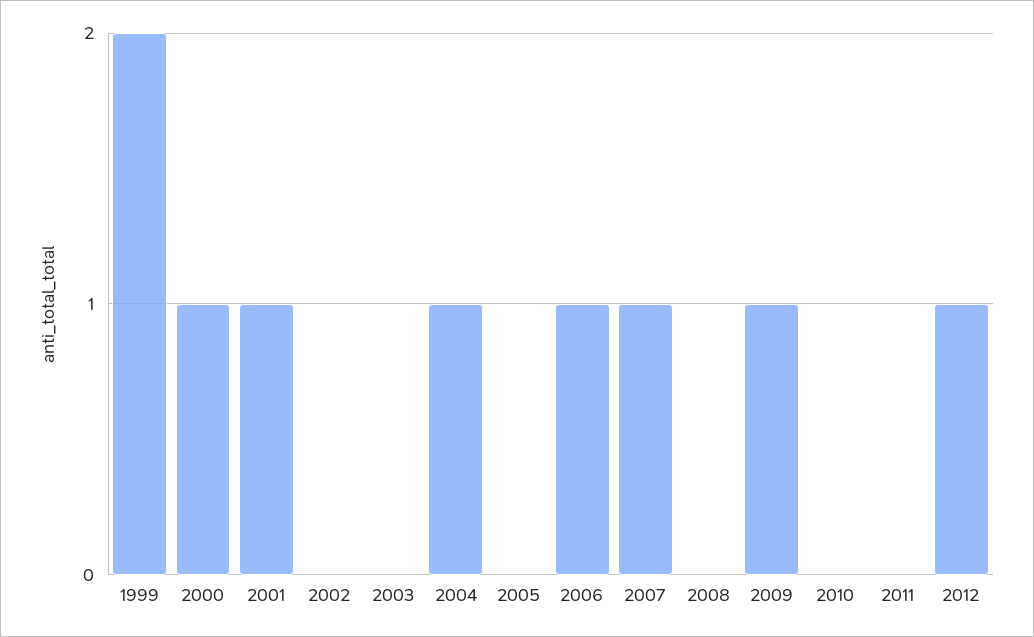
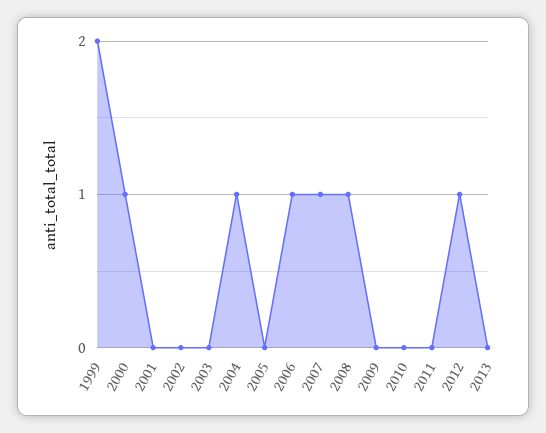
2001: 1 -> 0
2008: 0 -> 1
2009: 1 -> 0
2013: none -> 0

